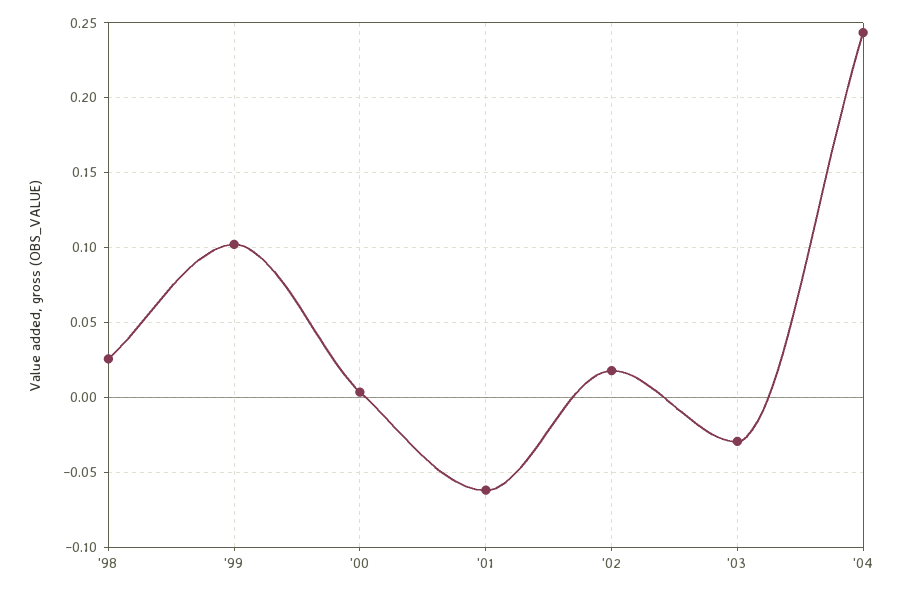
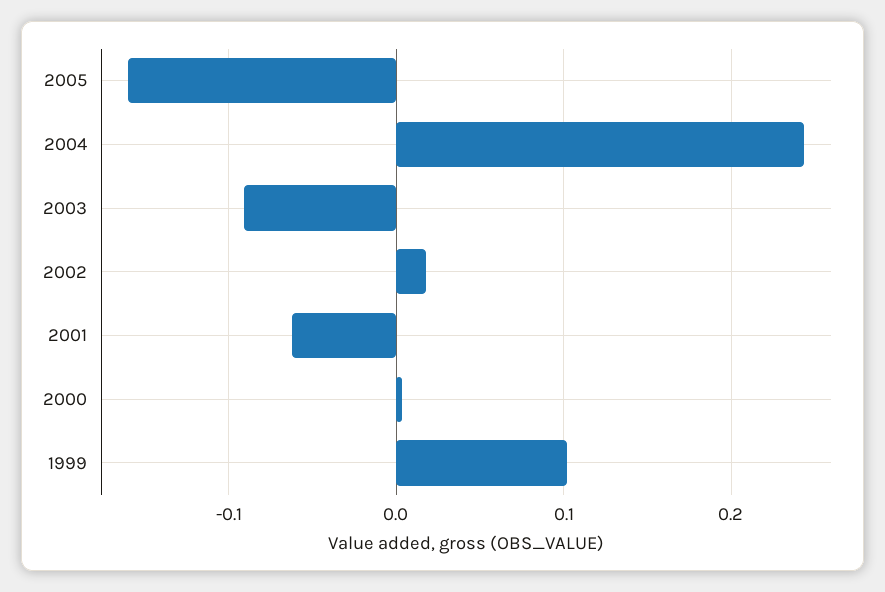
'98: 0.025 -> none
'03: -0.03 -> -0.09
2005: none -> -0.16

